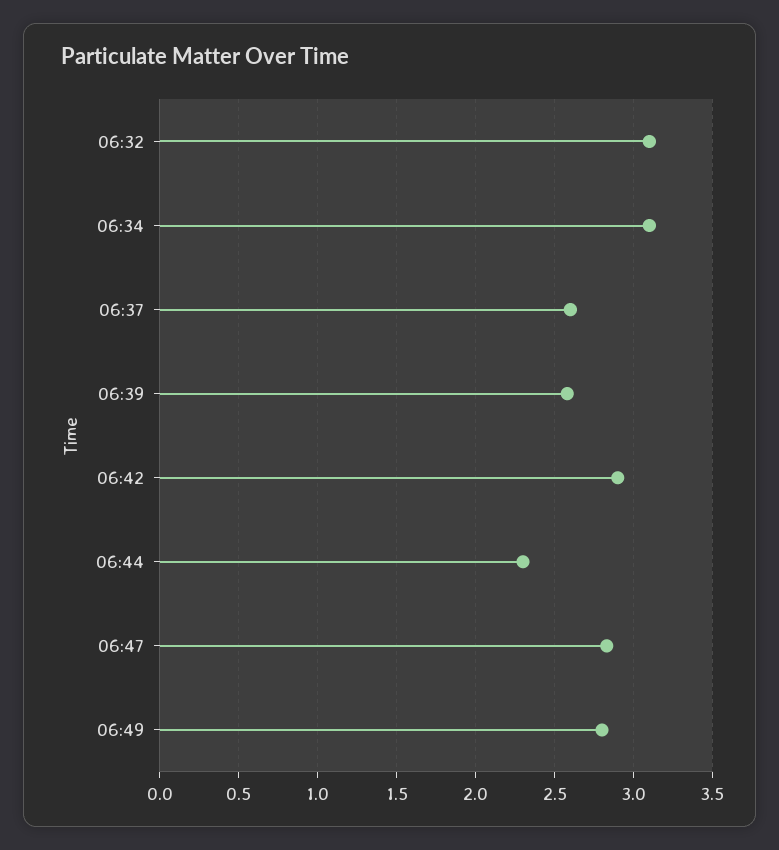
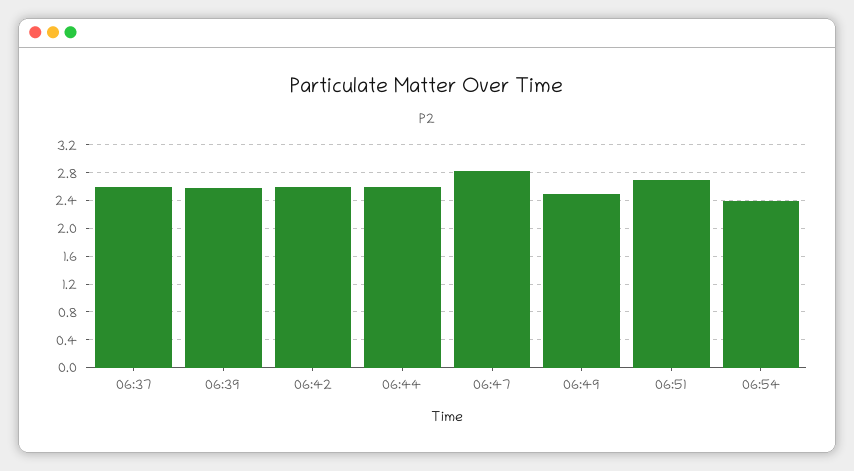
06:32: 3.1 -> none
06:34: 3.1 -> none
06:42: 2.9 -> 2.6
06:44: 2.3 -> 2.6
06:49: 2.8 -> 2.5
06:51: none -> 2.7
06:54: none -> 2.4

